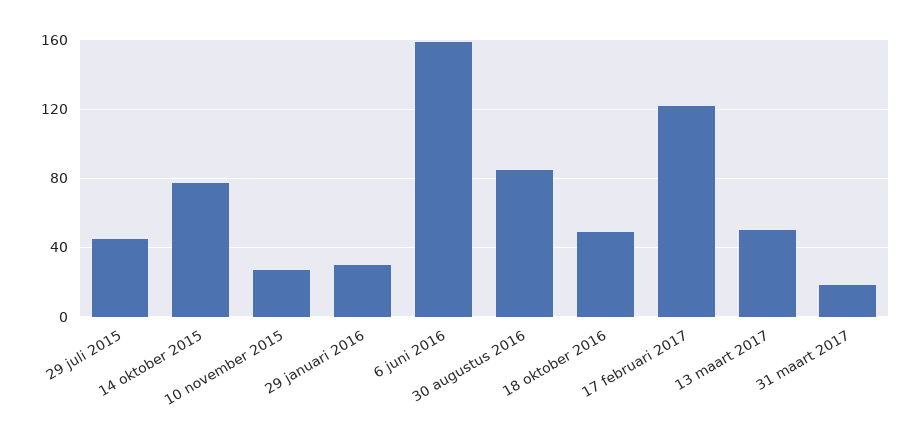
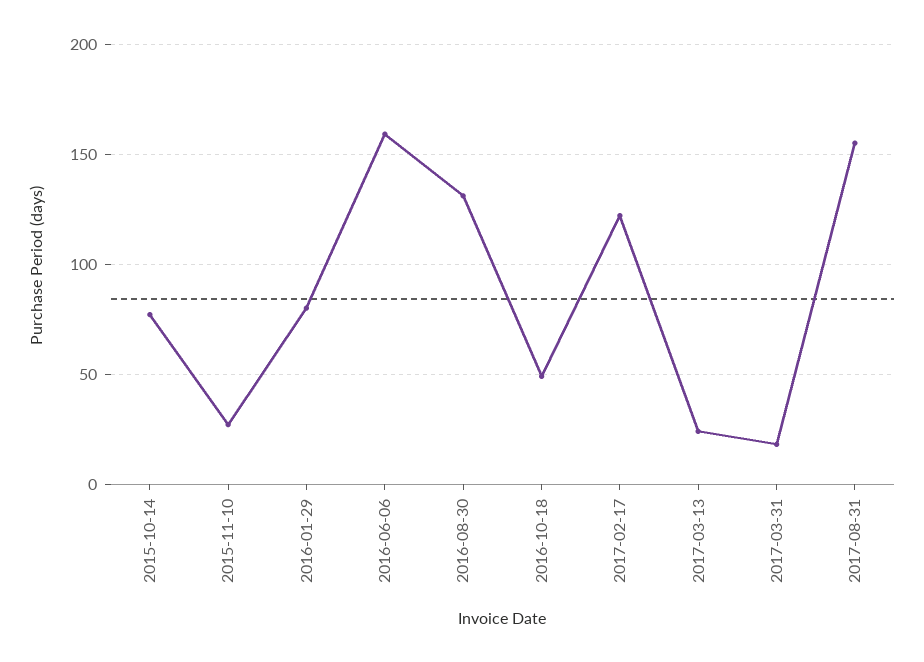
29 juli 2015: 45 -> none
29 januari 2016: 30 -> 80
30 augustus 2016: 85 -> 130
13 maart 2017: 50 -> 25
2017-08-31: none -> 155

